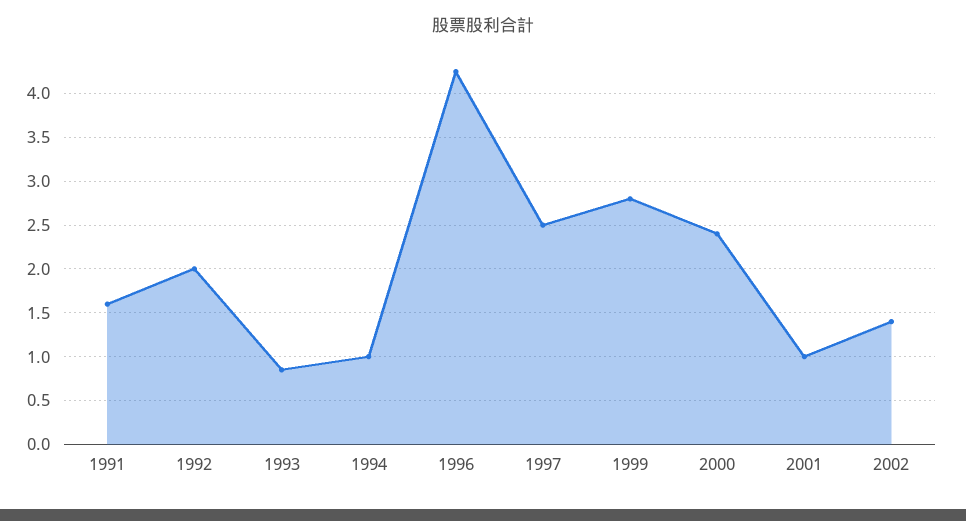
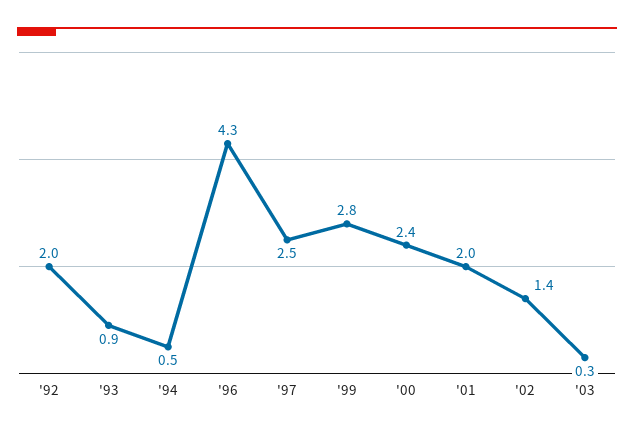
1991: 1.6 -> none
1994: 1 -> 0.5
2001: 1 -> 2
'03: none -> 0.3

